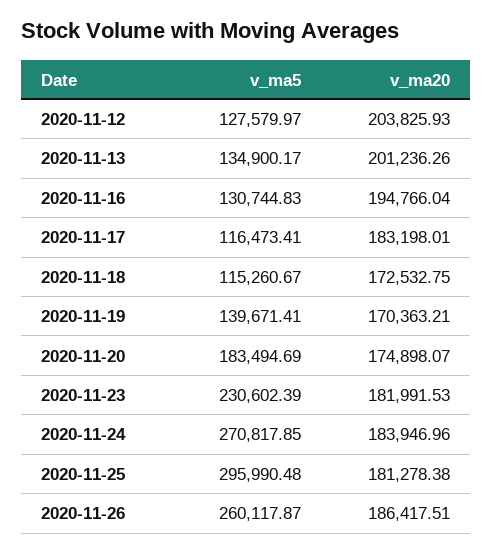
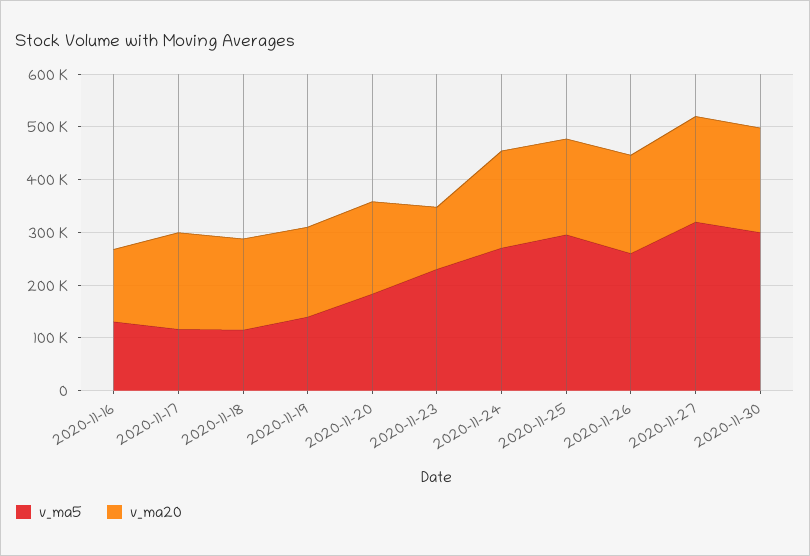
v_ma5, 2020-11-12: 127579.97 -> none
v_ma20, 2020-11-12: 203825.93 -> none
v_ma5, 2020-11-13: 134900.17 -> none
v_ma20, 2020-11-13: 201236.26 -> none
v_ma20, 2020-11-16: 194766.04 -> 140000
v_ma20, 2020-11-23: 181991.53 -> 120000
v_ma5, 2020-11-27: none -> 320000
v_ma20, 2020-11-27: none -> 200000
v_ma5, 2020-11-30: none -> 300000
v_ma20, 2020-11-30: none -> 200000

